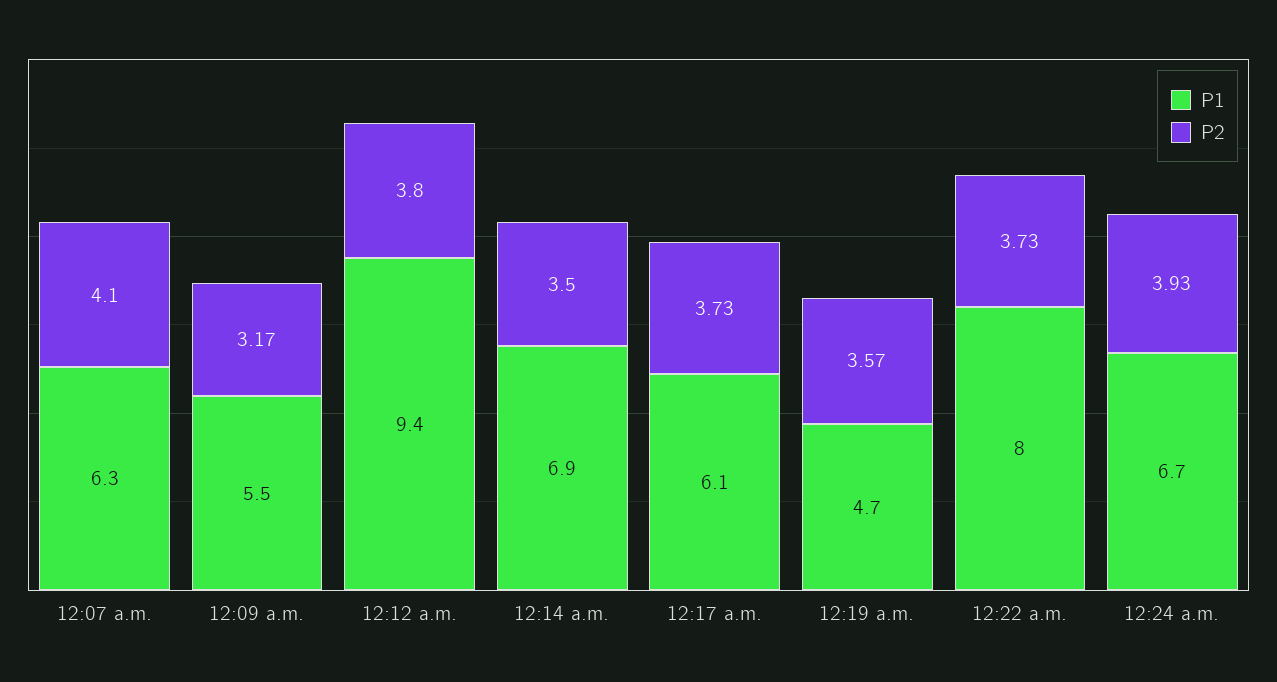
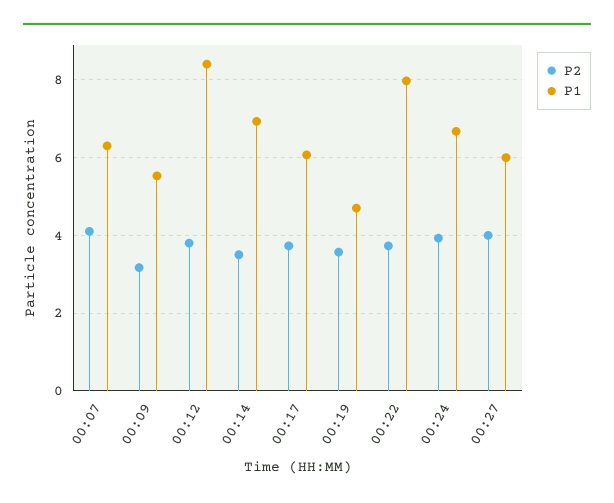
P1, 12:12 a.m.: 9.4 -> 8.4
P2, 00:27: none -> 4
P1, 00:27: none -> 6

